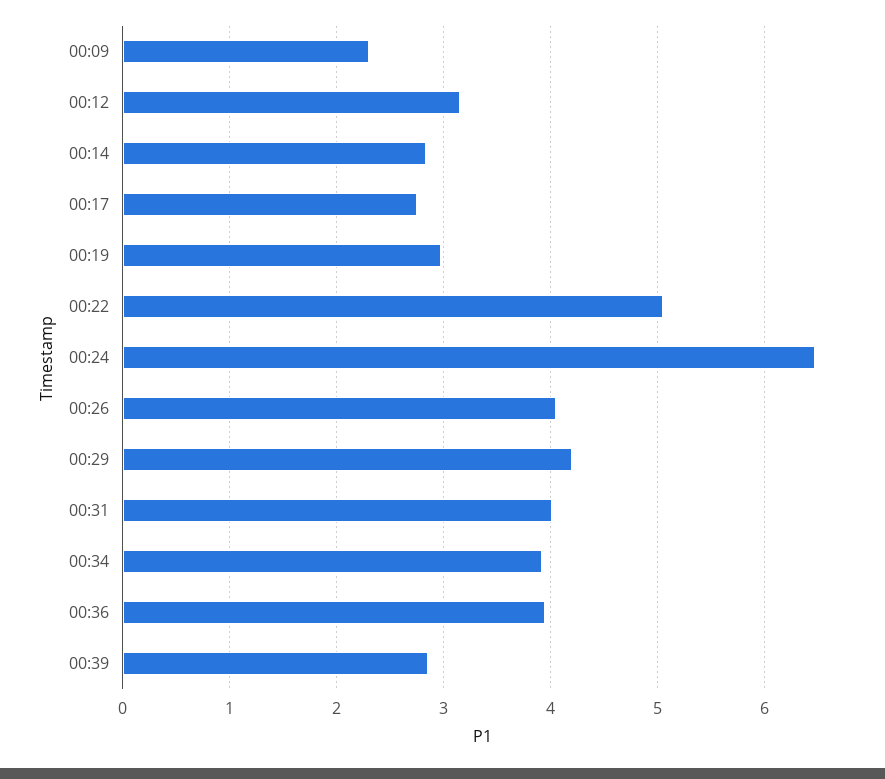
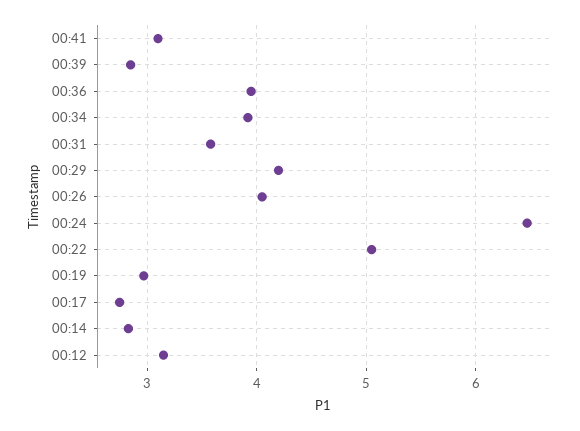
00:09: 2.3 -> none
00:31: 4 -> 3.6
00:41: none -> 3.1

